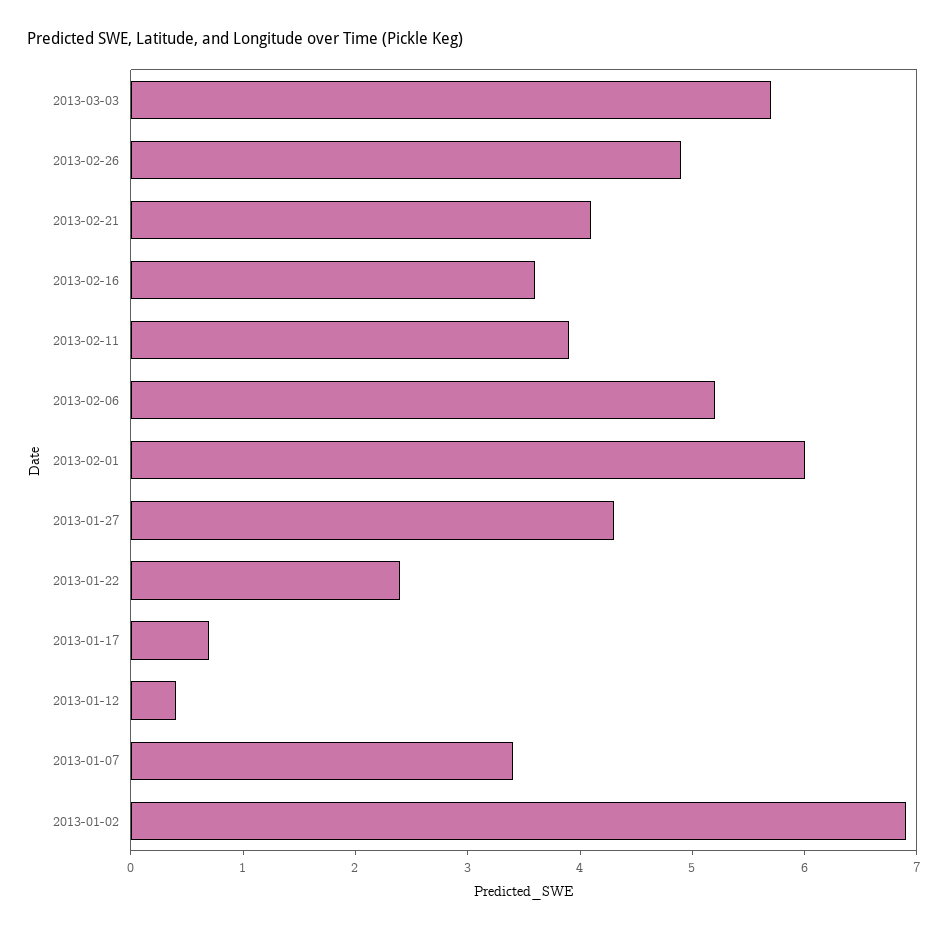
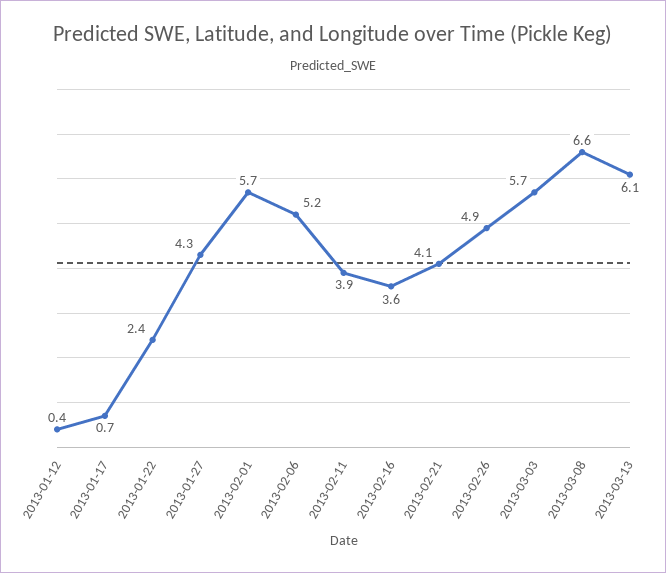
2013-02-01: 6 -> 5.7
2013-01-07: 3.4 -> none
2013-01-02: 6.9 -> none
2013-03-08: none -> 6.6
2013-03-13: none -> 6.1

